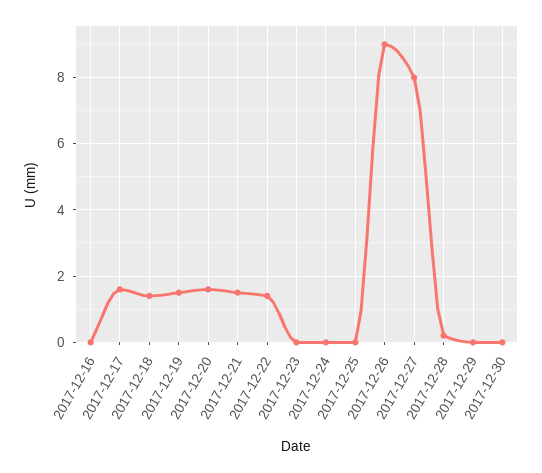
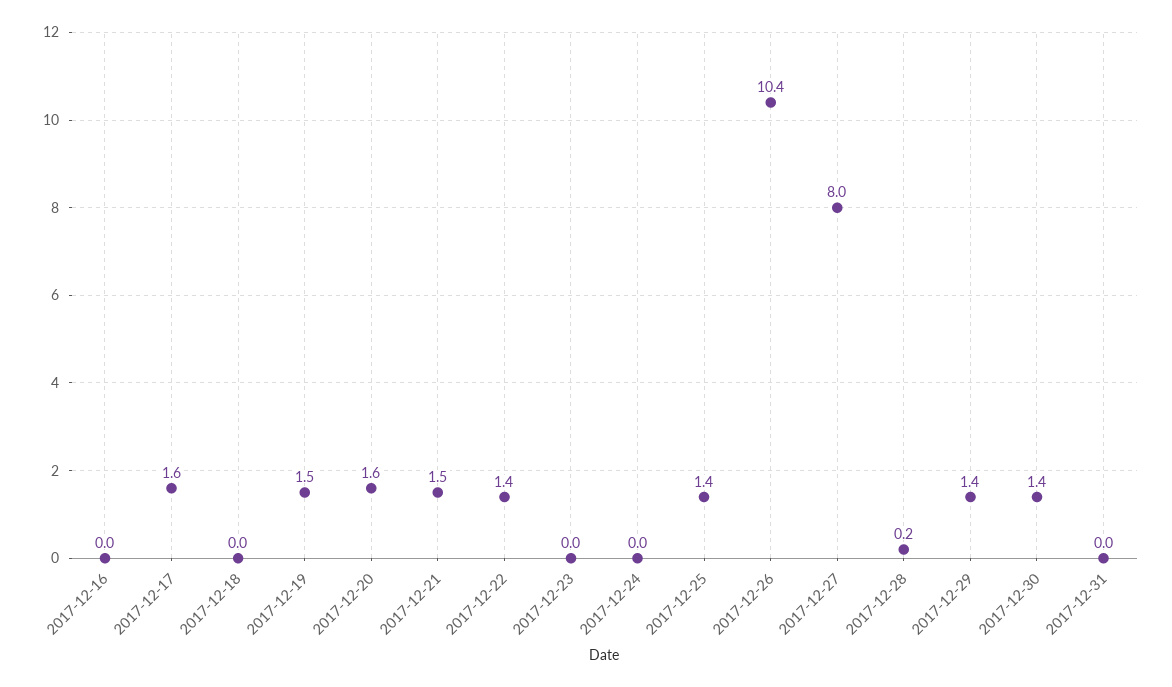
2017-12-18: 1.5 -> 0
2017-12-25: 0 -> 1.4
2017-12-26: 9 -> 10.4
2017-12-29: 0 -> 1.4
2017-12-30: 0 -> 1.4
2017-12-31: none -> 0

